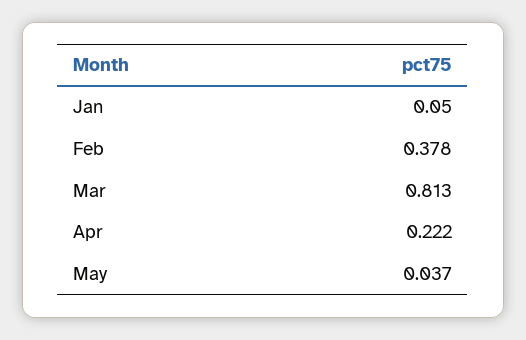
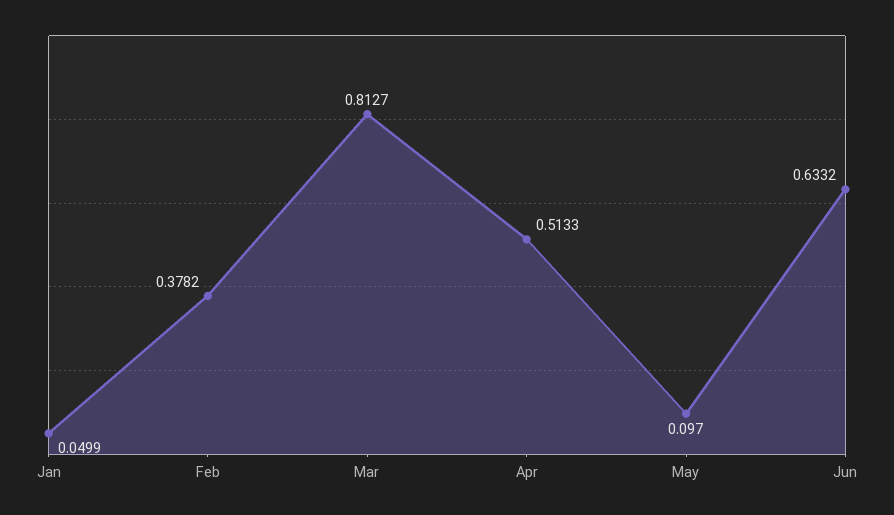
Apr: 0.222 -> 0.5133
May: 0.037 -> 0.097
Jun: none -> 0.6332

